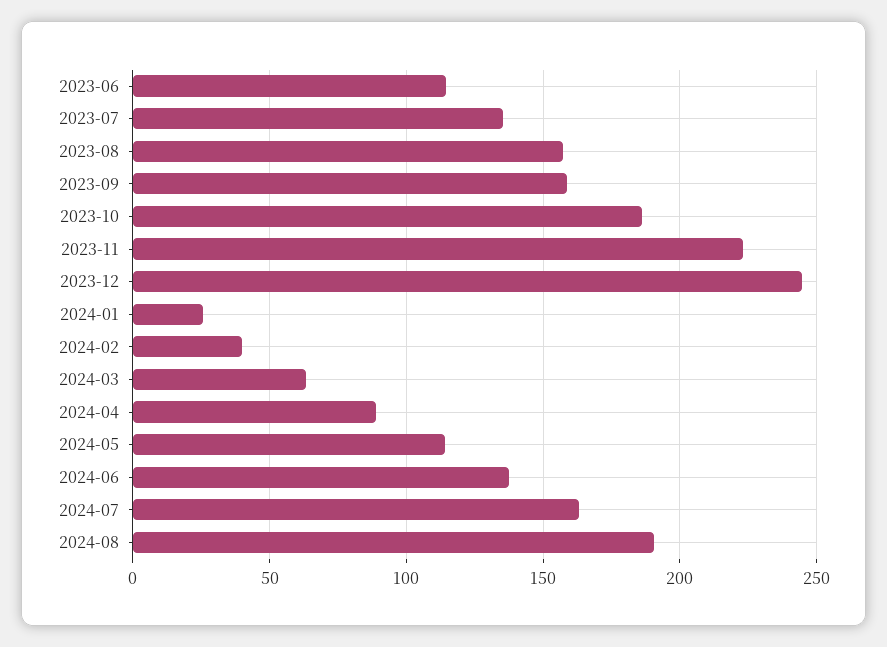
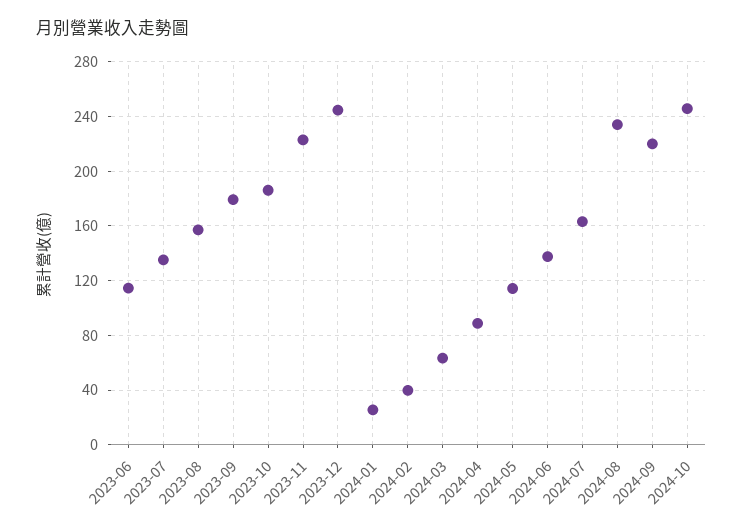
2023-09: 160 -> 180
2024-08: 190 -> 235
2024-09: none -> 220
2024-10: none -> 245

